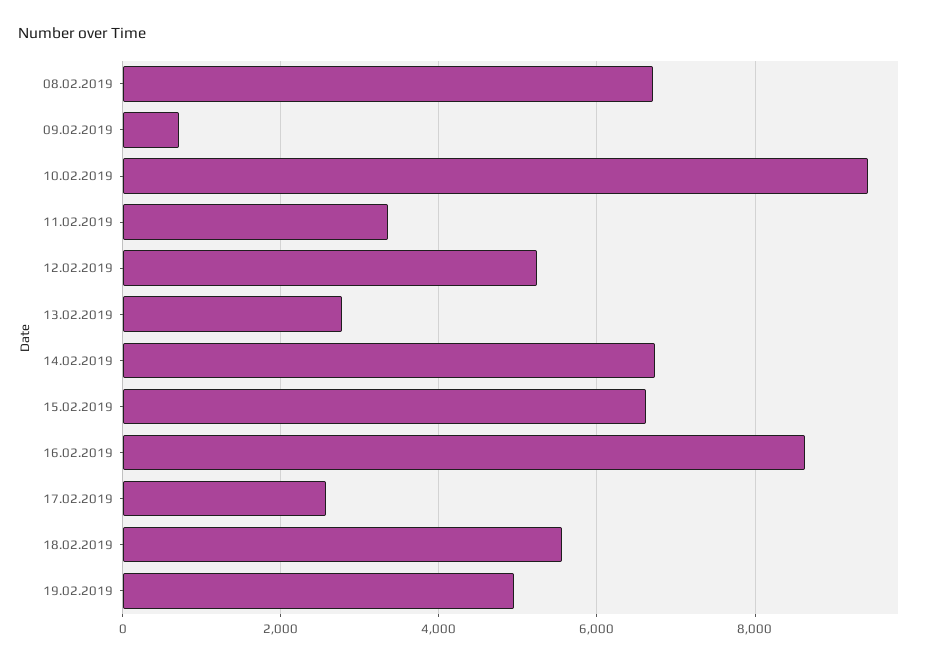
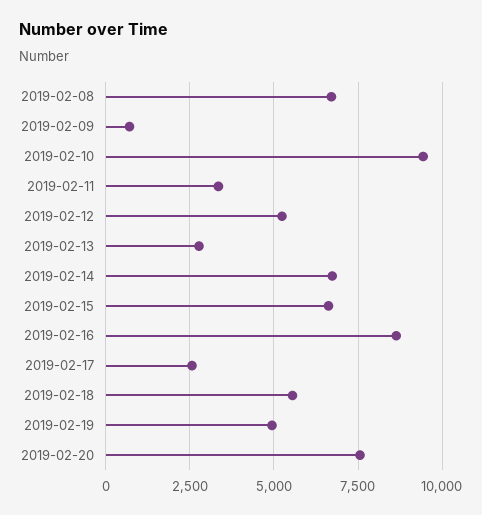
2019-02-20: none -> 7500

